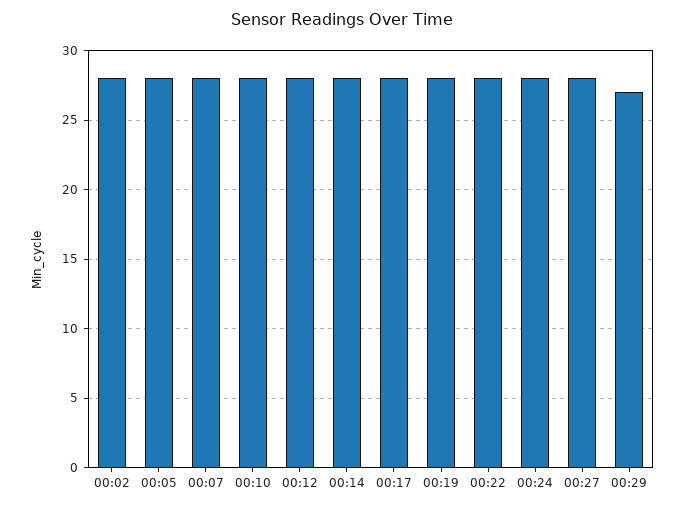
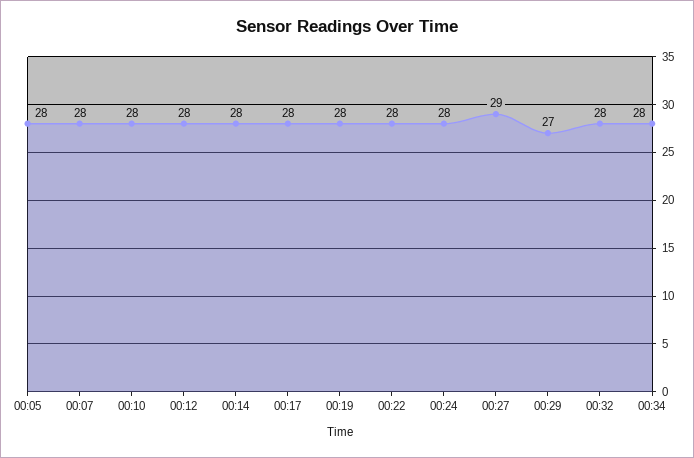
00:02: 28 -> none
00:27: 28 -> 29
00:32: none -> 28
00:34: none -> 28

